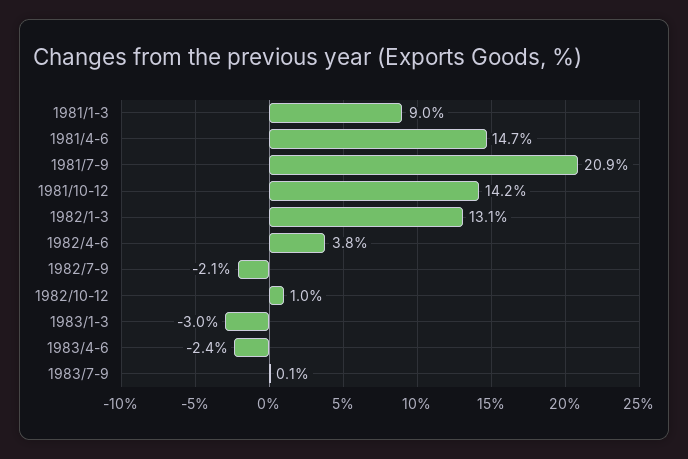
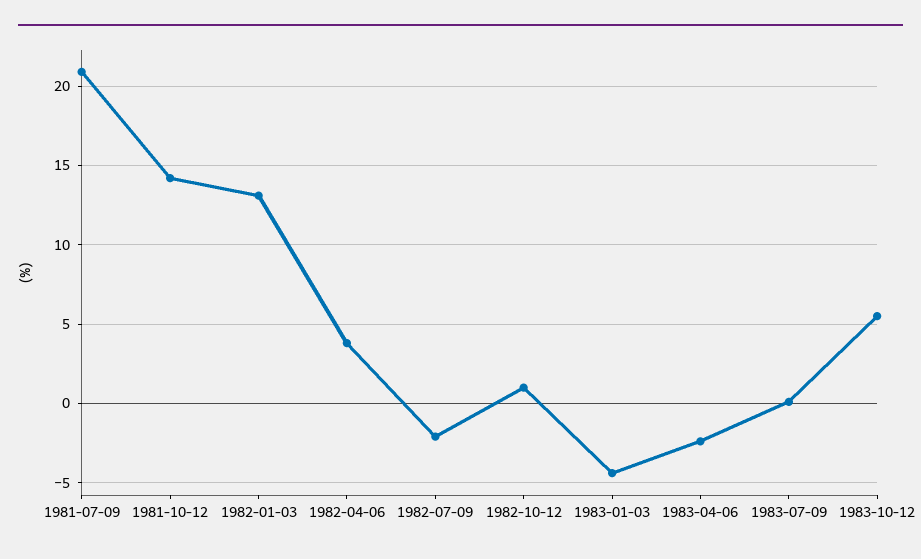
1981/1-3: 9 -> none
1981/4-6: 14.7 -> none
1983/1-3: -3 -> -4.5
1983-10-12: none -> 5.5

